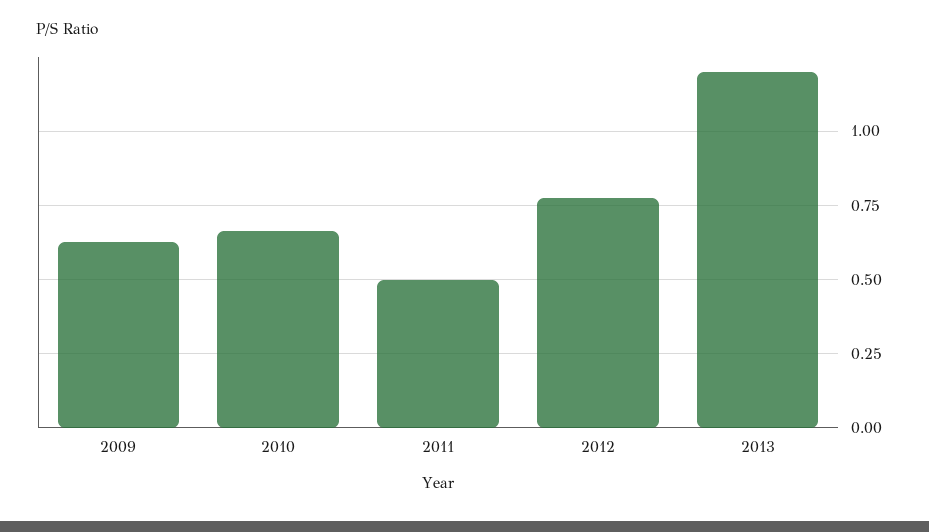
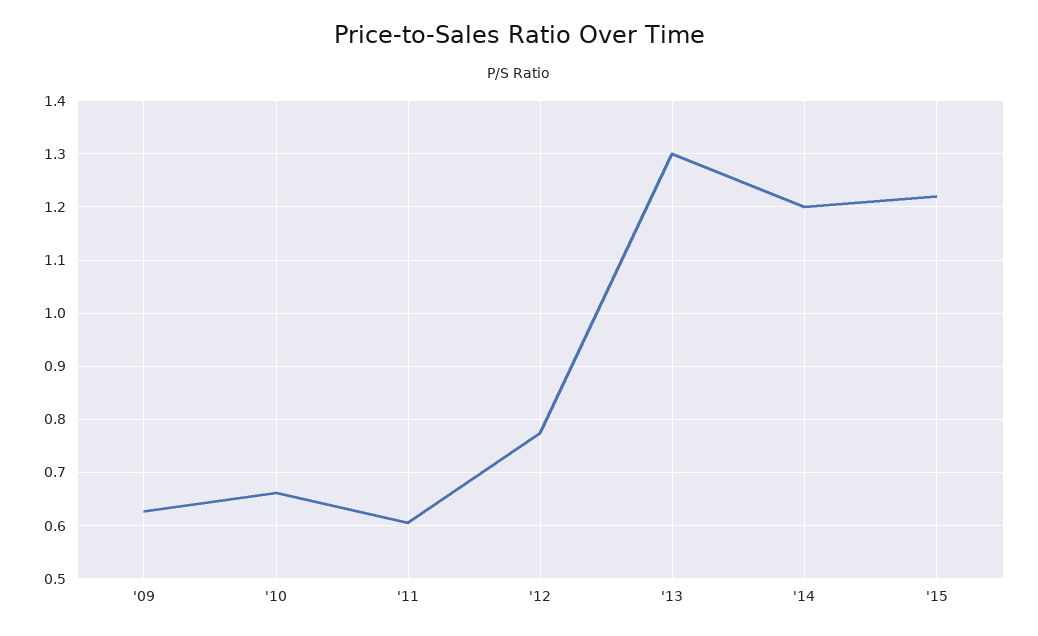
2011: 0.5 -> 0.6
2013: 1.2 -> 1.3
'14: none -> 1.2
'15: none -> 1.22

